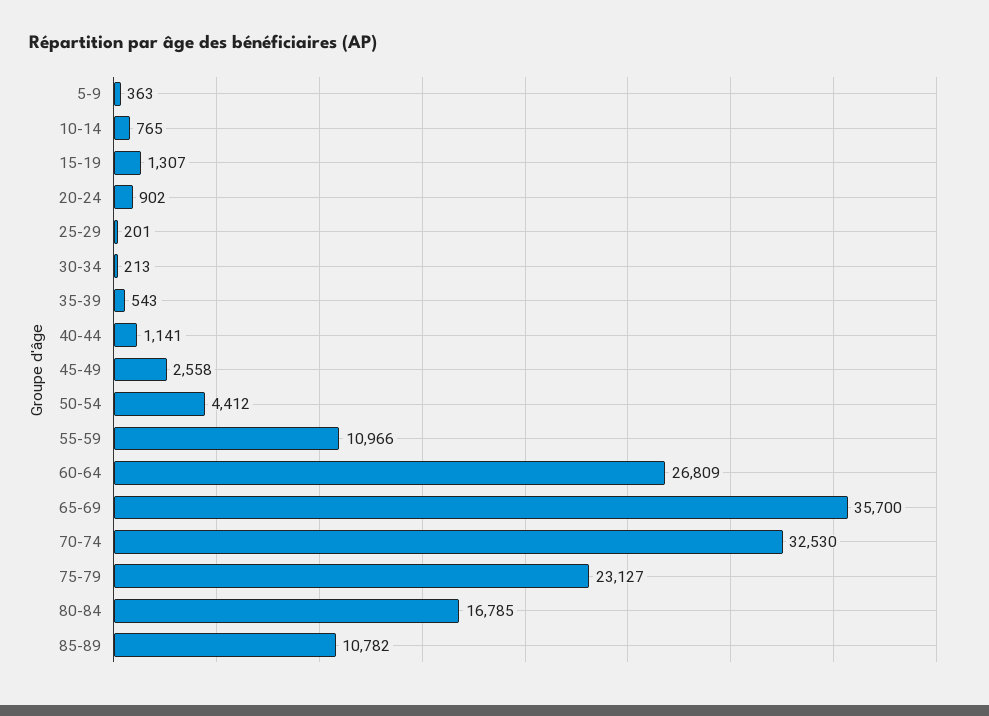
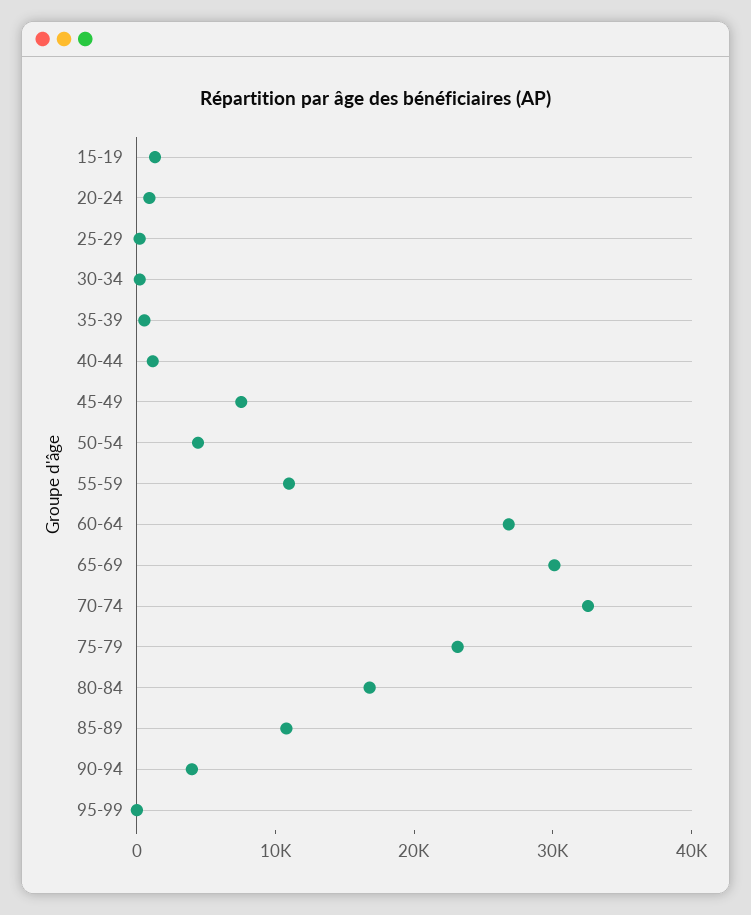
5-9: 363 -> none
10-14: 765 -> none
45-49: 2558 -> 8000
65-69: 35700 -> 30000
90-94: none -> 4000
95-99: none -> 0

